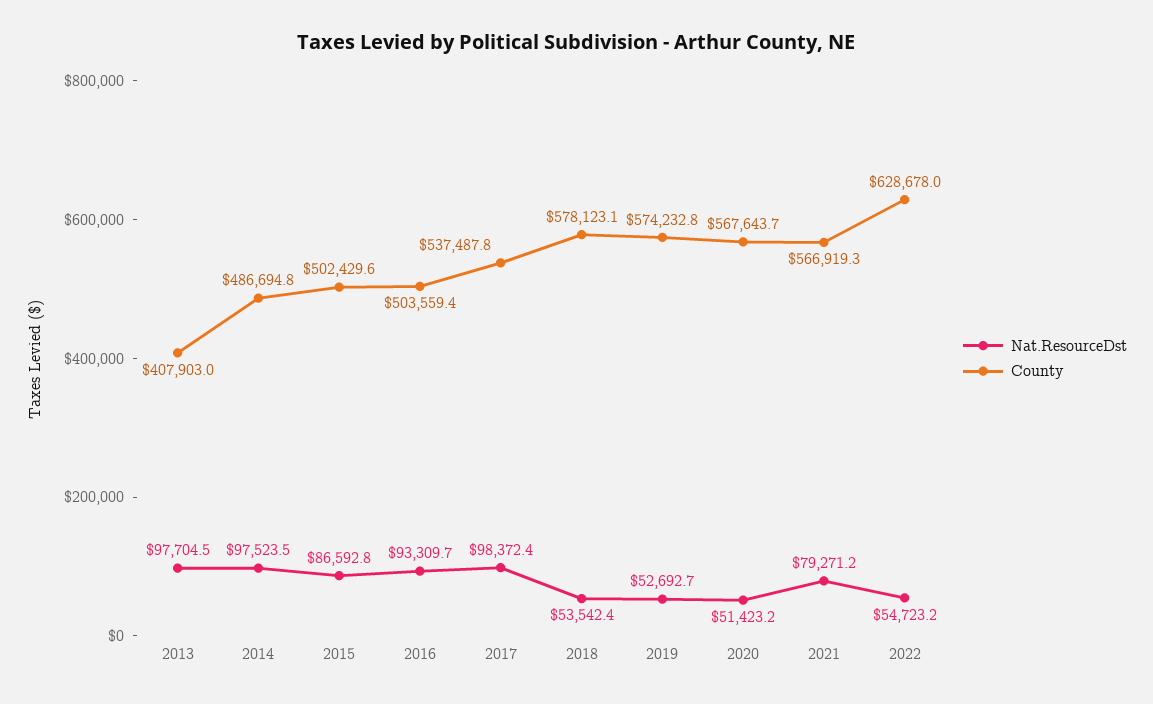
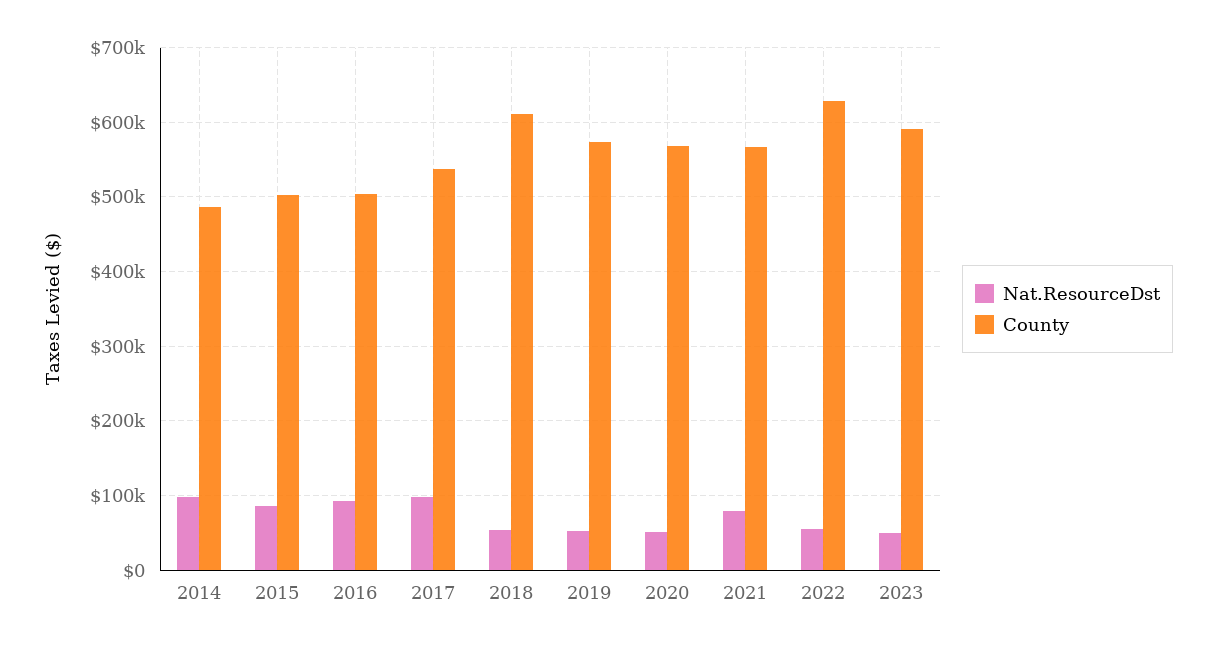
Nat.ResourceDst, 2013: 97704.5 -> none
County, 2013: 407903 -> none
County, 2018: 578123.1 -> 610000
Nat.ResourceDst, 2023: none -> 50000
County, 2023: none -> 590000

